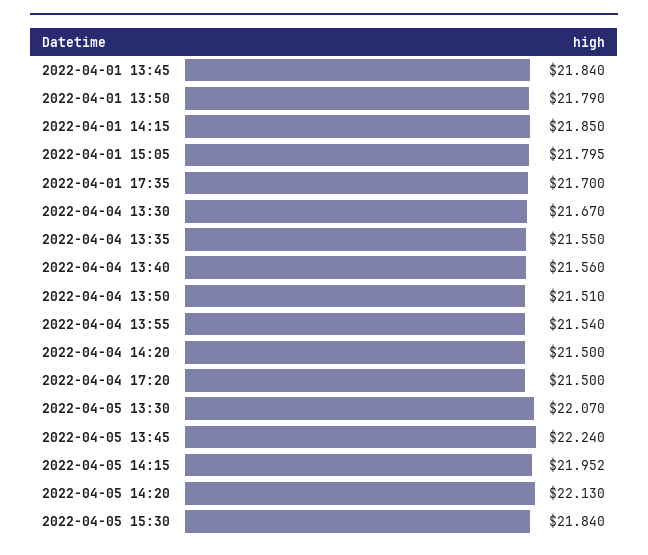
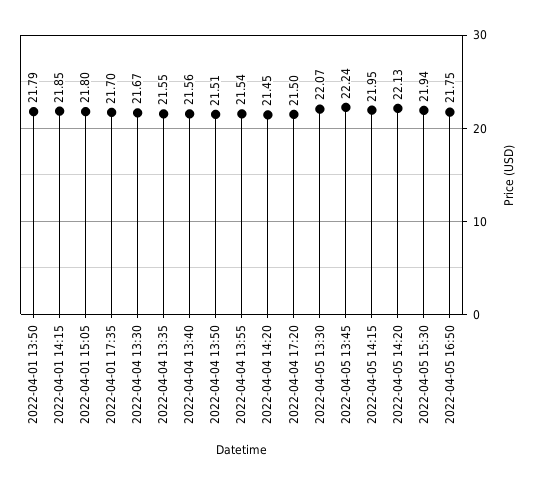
2022-04-01 13:45: 21.84 -> none
2022-04-04 14:20: 21.5 -> 21.45
2022-04-05 15:30: 21.84 -> 21.94
2022-04-05 16:50: none -> 21.75

